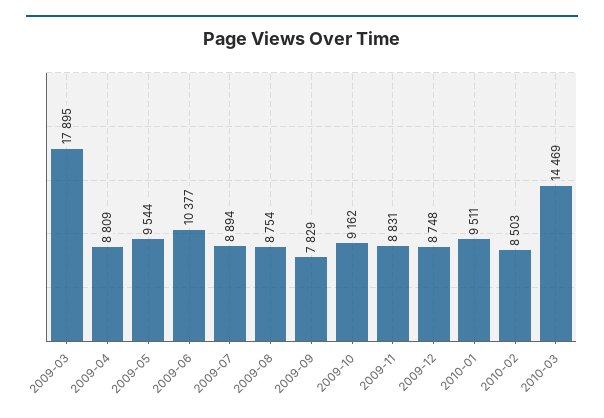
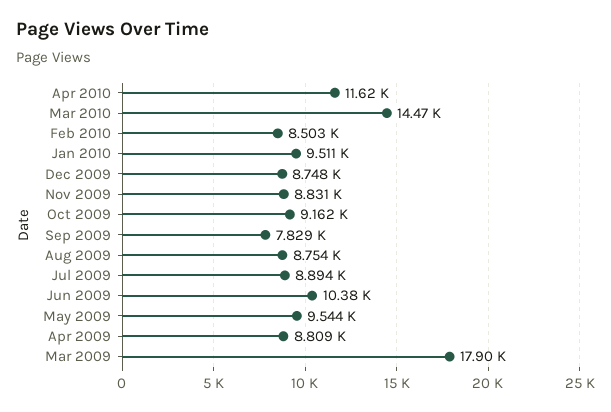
Apr 2010: none -> 11620

